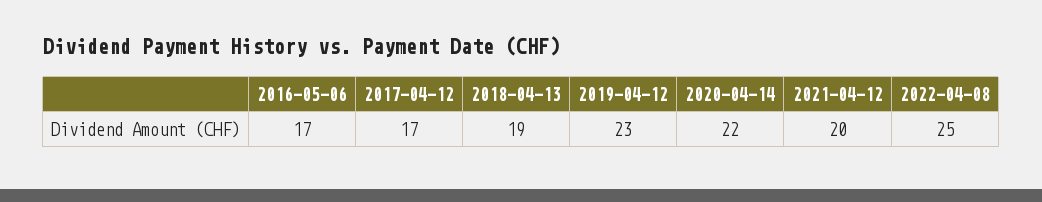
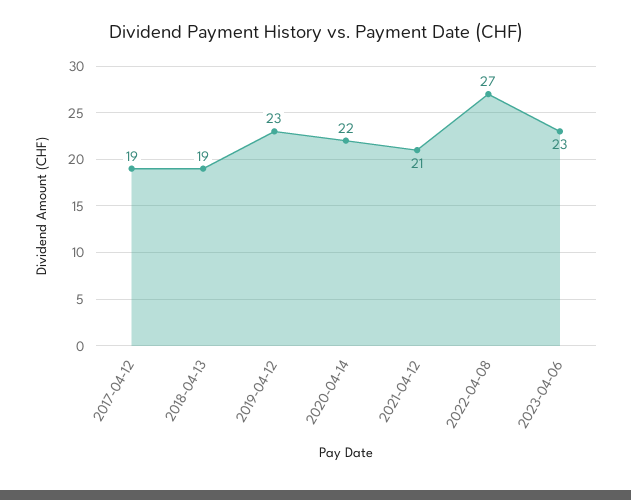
2016-05-06: 17 -> none
2017-04-12: 17 -> 19
2021-04-12: 20 -> 21
2022-04-08: 25 -> 27
2023-04-06: none -> 23

